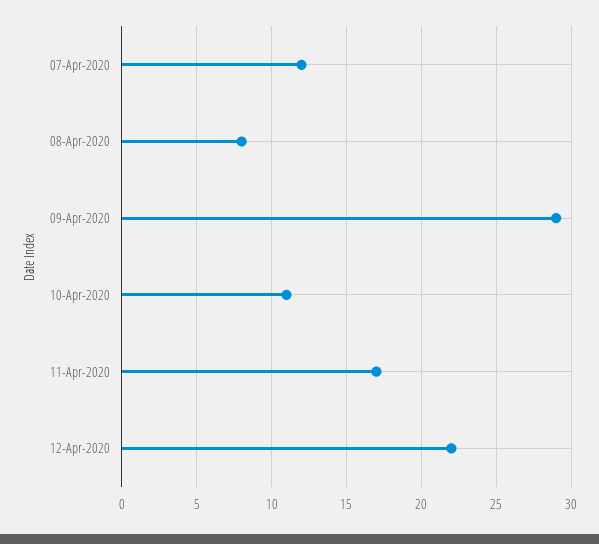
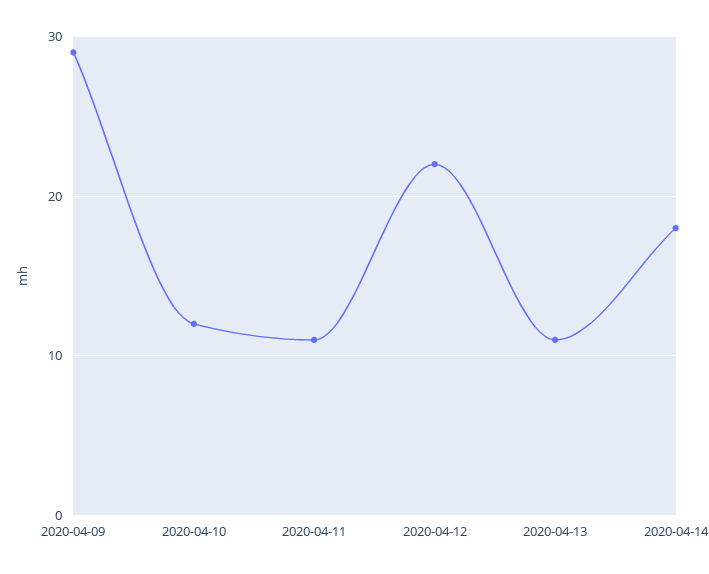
07-Apr-2020: 12 -> none
08-Apr-2020: 8 -> none
10-Apr-2020: 11 -> 12
11-Apr-2020: 17 -> 11
2020-04-13: none -> 11
2020-04-14: none -> 18

